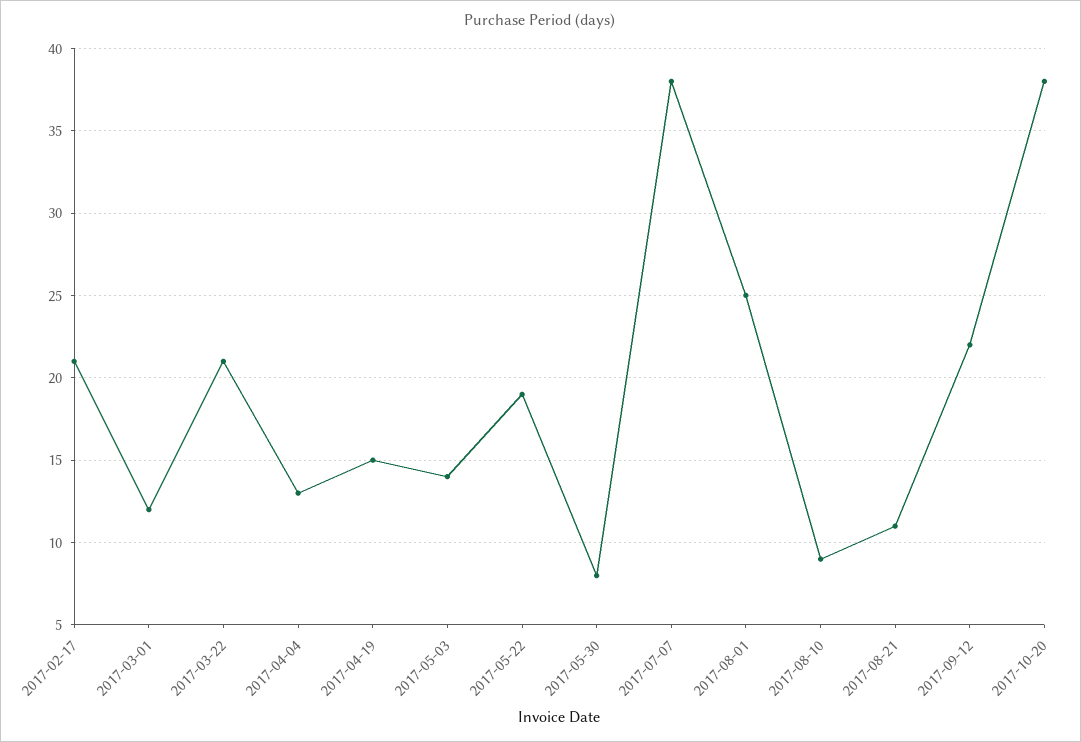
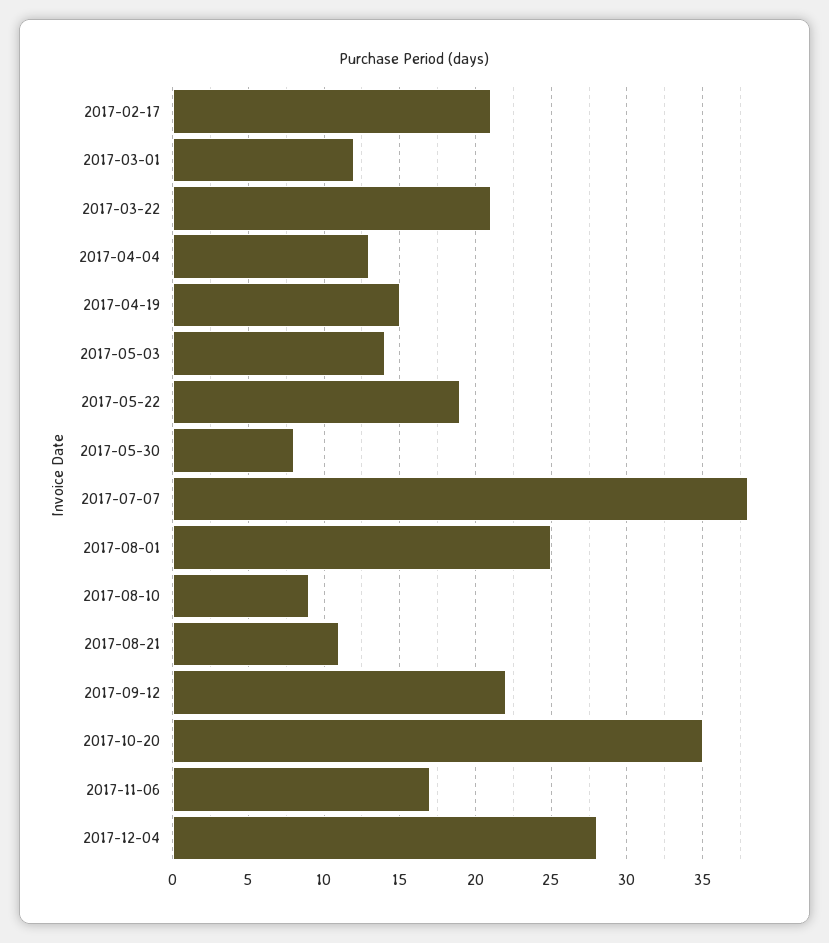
2017-10-20: 38 -> 35
2017-11-06: none -> 17
2017-12-04: none -> 28

